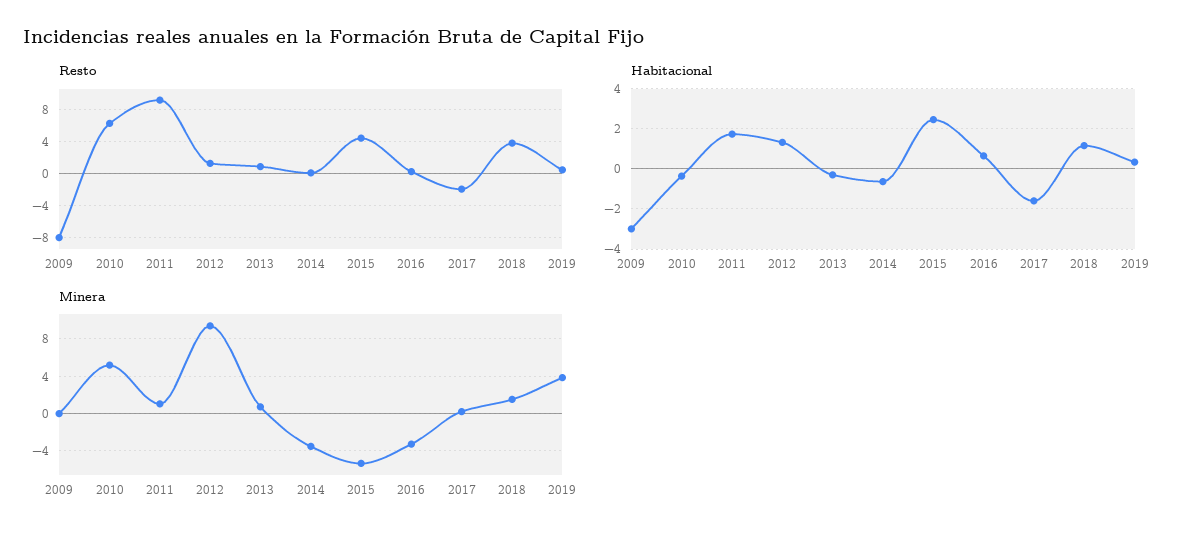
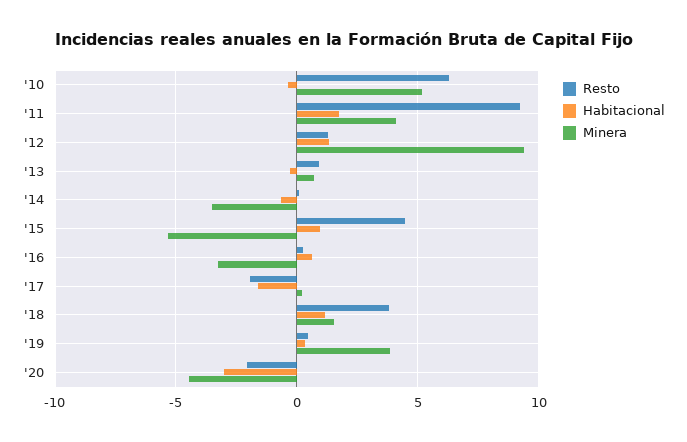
Resto, 2009: -8 -> none
Habitacional, 2009: -3 -> none
Habitacional, 2015: 2.5 -> 1
Minera, 2009: 0 -> none
Minera, 2011: 1 -> 4
Resto, '20: none -> -2
Habitacional, '20: none -> -3
Minera, '20: none -> -4.5

